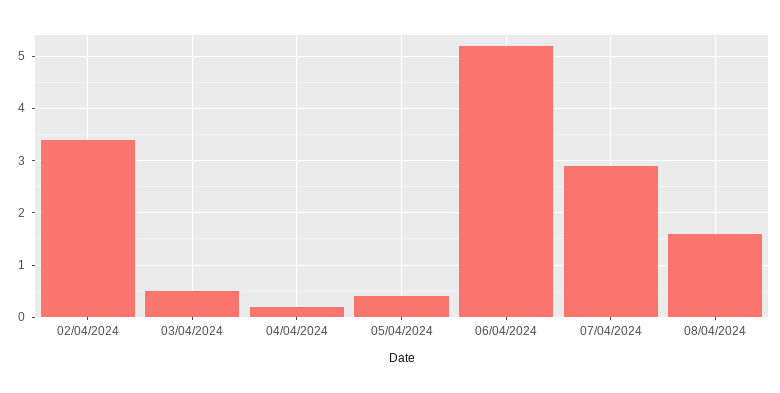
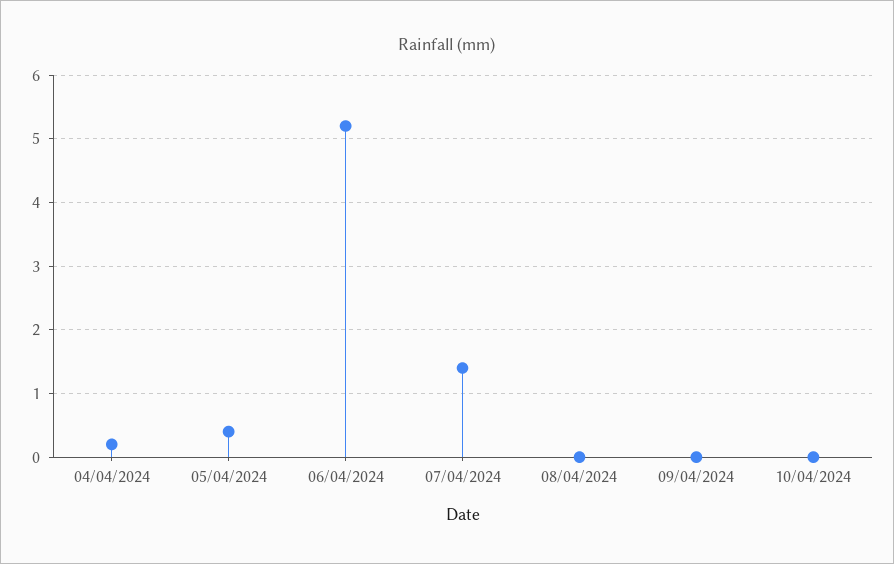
02/04/2024: 3.5 -> none
03/04/2024: 0.5 -> none
07/04/2024: 3 -> 1.4
08/04/2024: 1.5 -> 0
09/04/2024: none -> 0
10/04/2024: none -> 0

